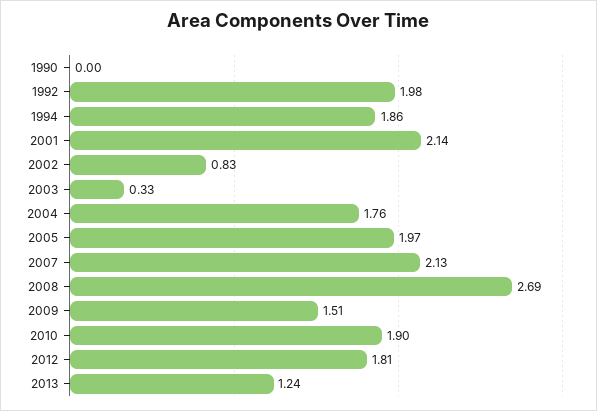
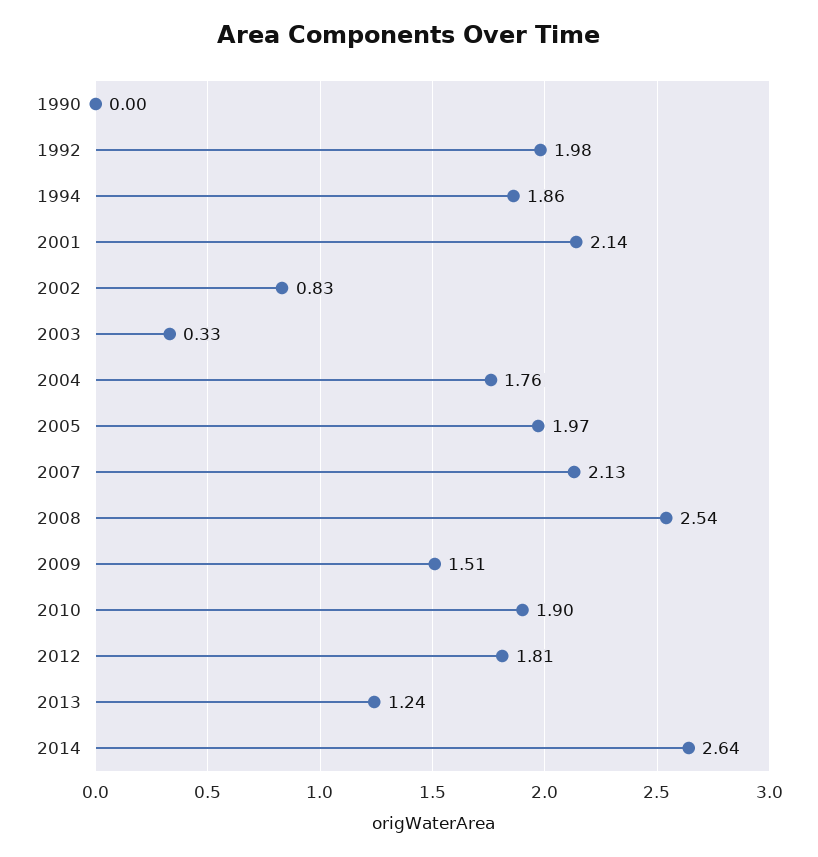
2008: 2.69 -> 2.54
2014: none -> 2.64

